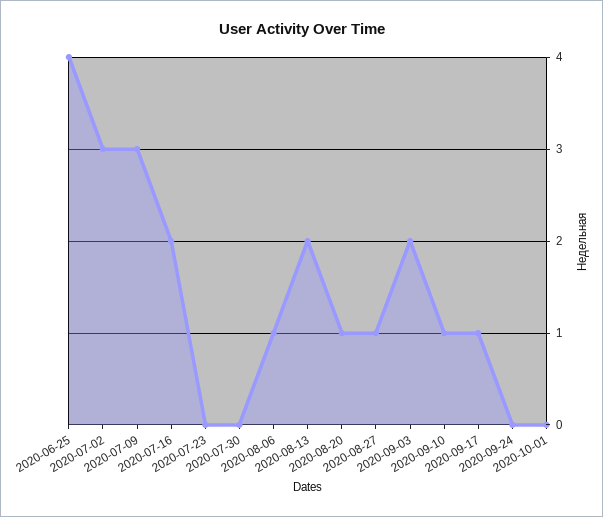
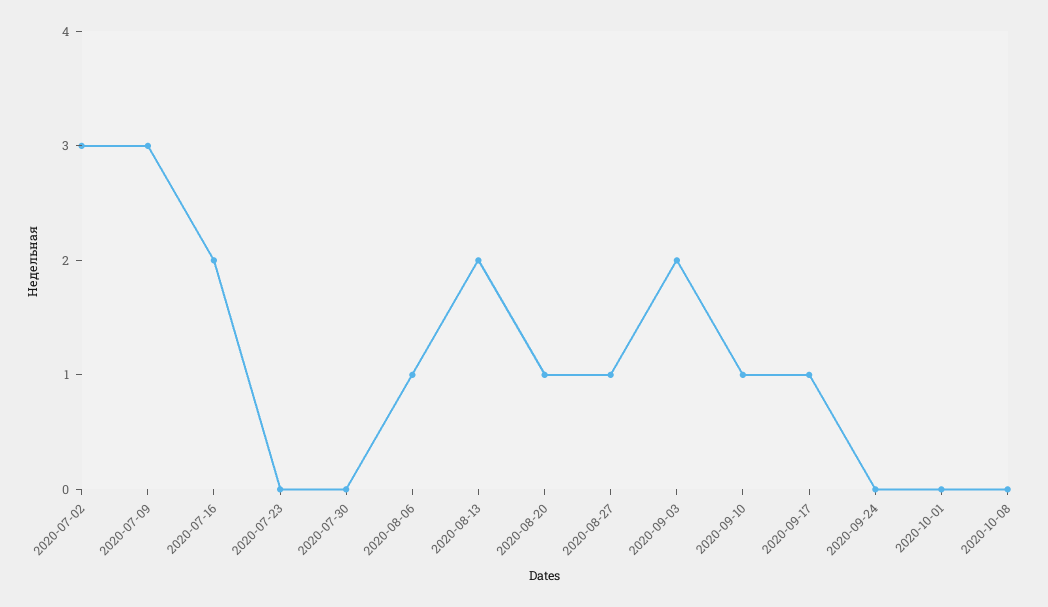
2020-06-25: 4 -> none
2020-10-08: none -> 0

